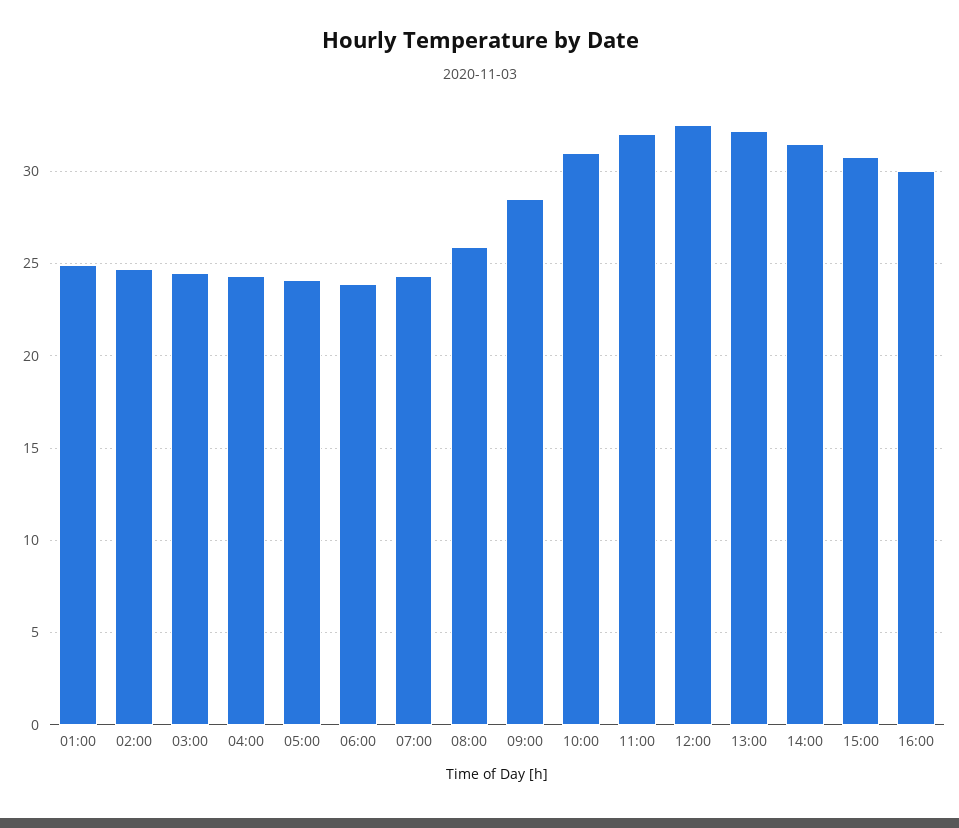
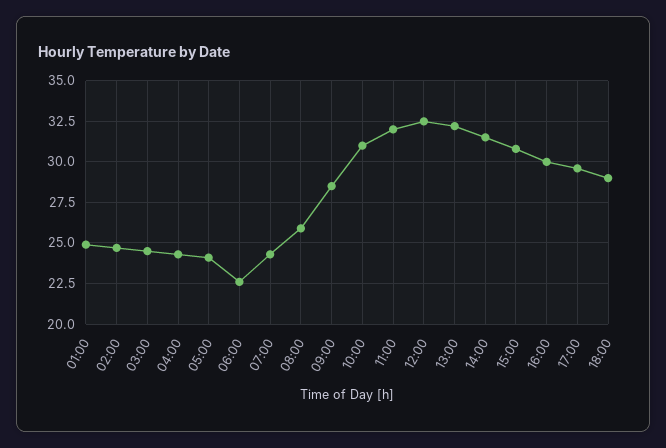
06:00: 24 -> 22.5
17:00: none -> 29.5
18:00: none -> 29

